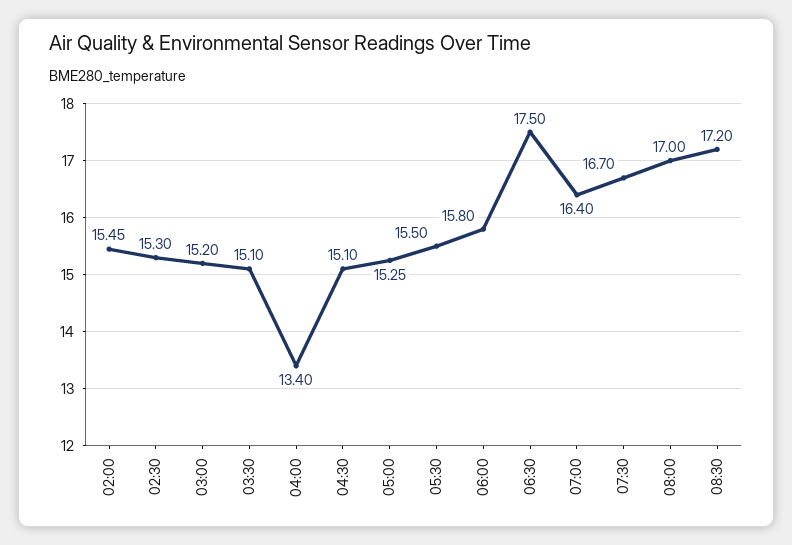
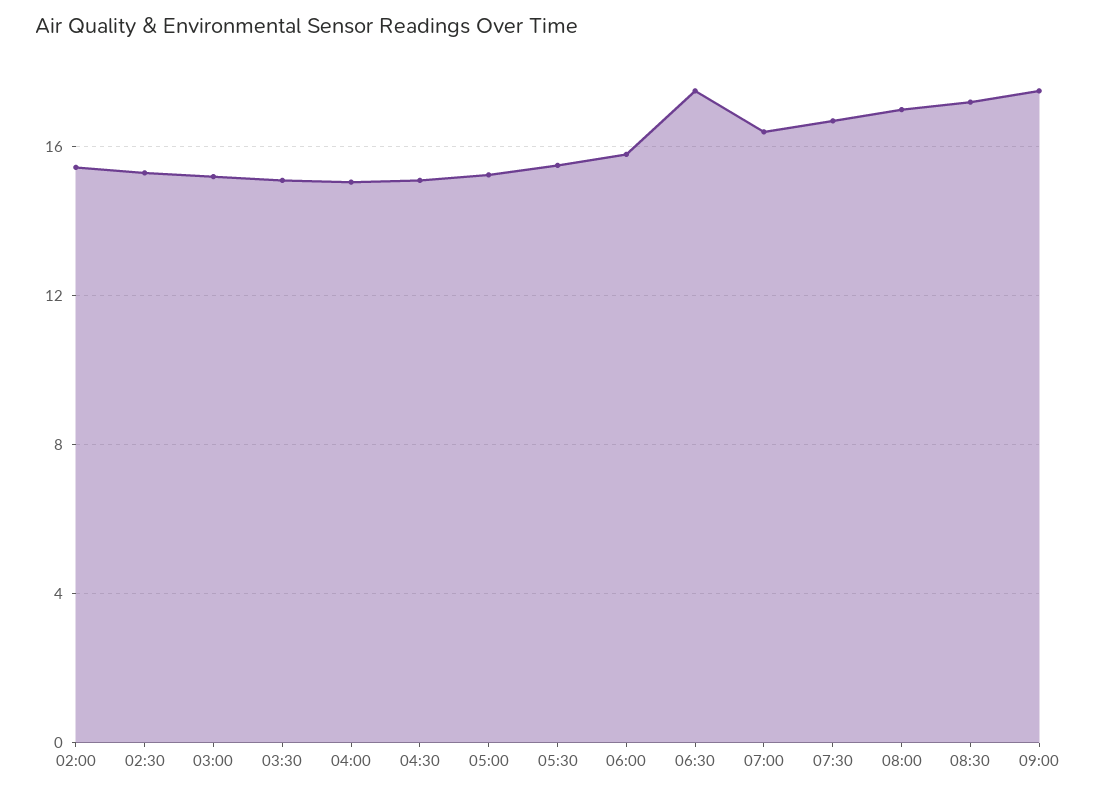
04:00: 13.4 -> 15
09:00: none -> 17.5

